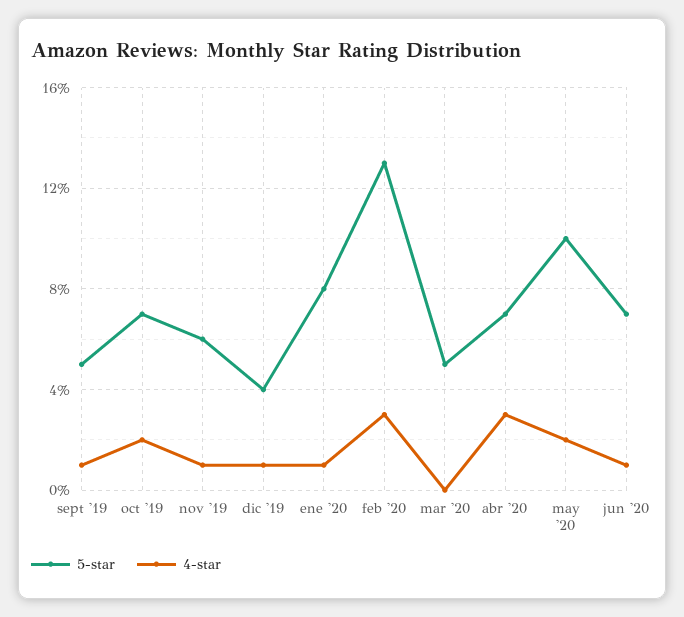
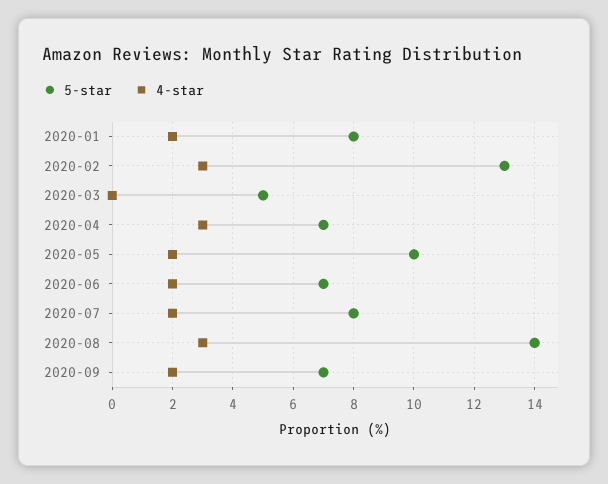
5-star, sept '19: 5 -> none
4-star, sept '19: 1 -> none
5-star, oct '19: 7 -> none
4-star, oct '19: 2 -> none
5-star, nov '19: 6 -> none
4-star, nov '19: 1 -> none
5-star, dic '19: 4 -> none
4-star, dic '19: 1 -> none
4-star, ene '20: 1 -> 2
4-star, jun '20: 1 -> 2
5-star, 2020-07: none -> 8
4-star, 2020-07: none -> 2
5-star, 2020-08: none -> 14
4-star, 2020-08: none -> 3
5-star, 2020-09: none -> 7
4-star, 2020-09: none -> 2

